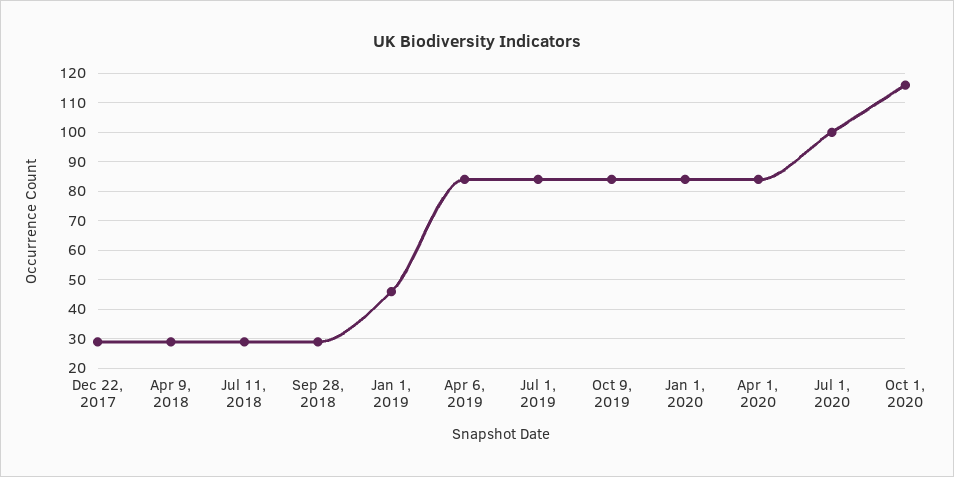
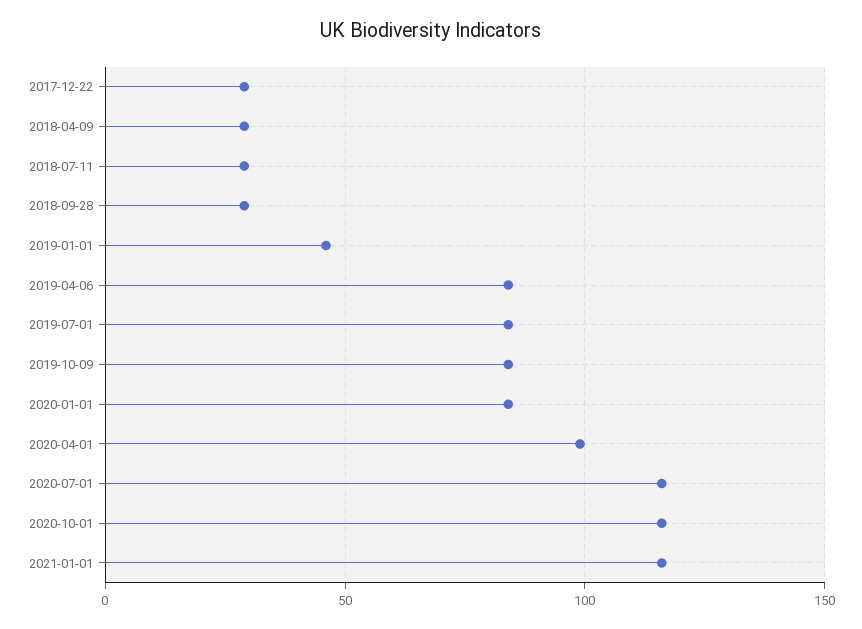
Apr 1, 2020: 85 -> 100
Jul 1, 2020: 100 -> 115
2021-01-01: none -> 115

